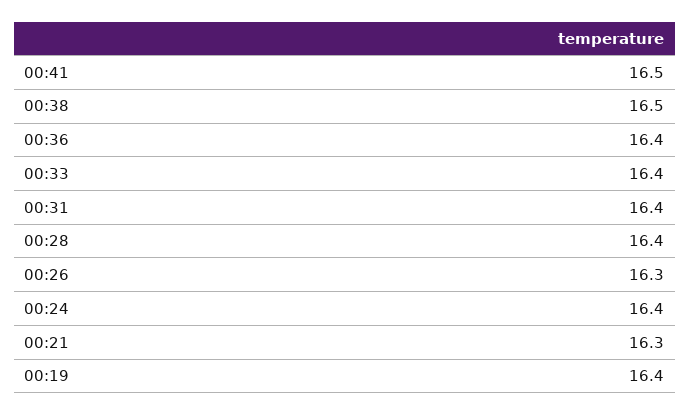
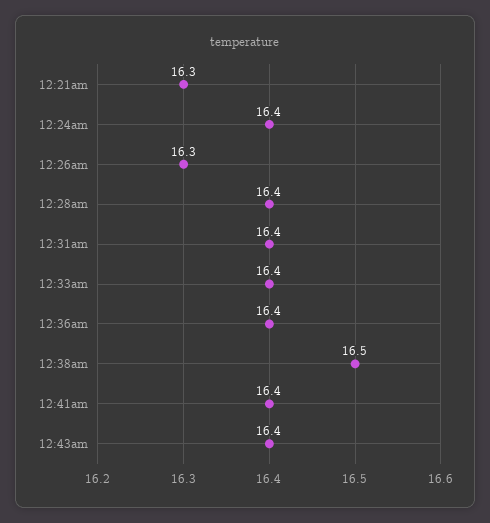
00:41: 16.5 -> 16.4
00:19: 16.4 -> none
12:43am: none -> 16.4

